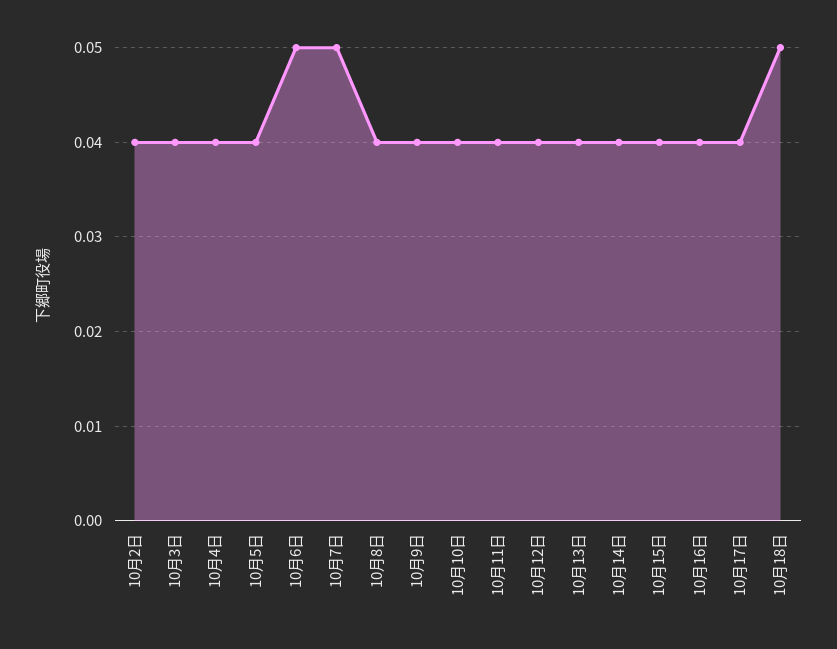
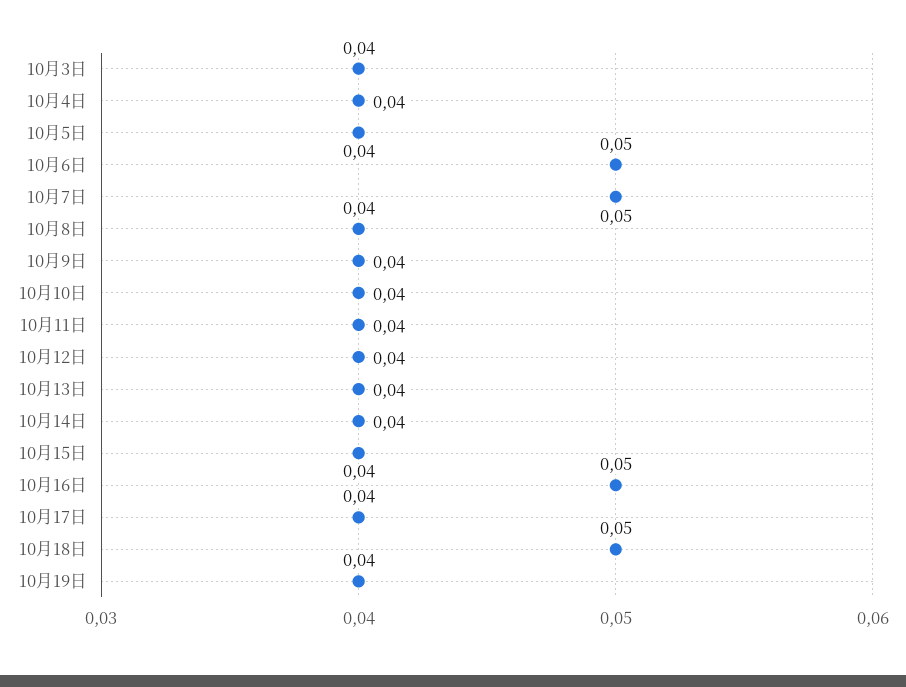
10月2日: 0.04 -> none
10月16日: 0.04 -> 0.05
10月19日: none -> 0.04

